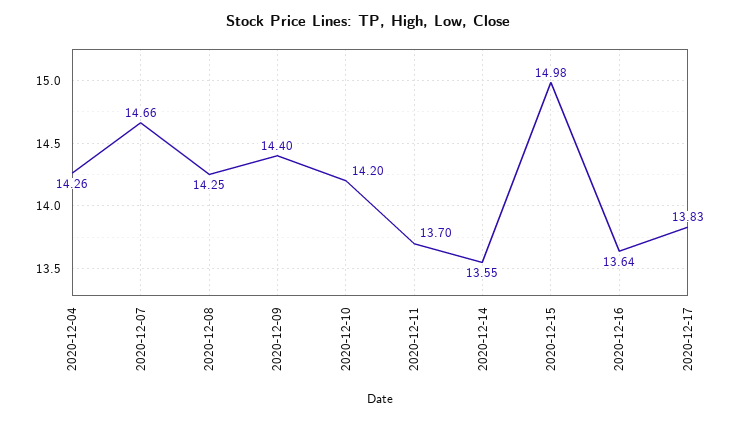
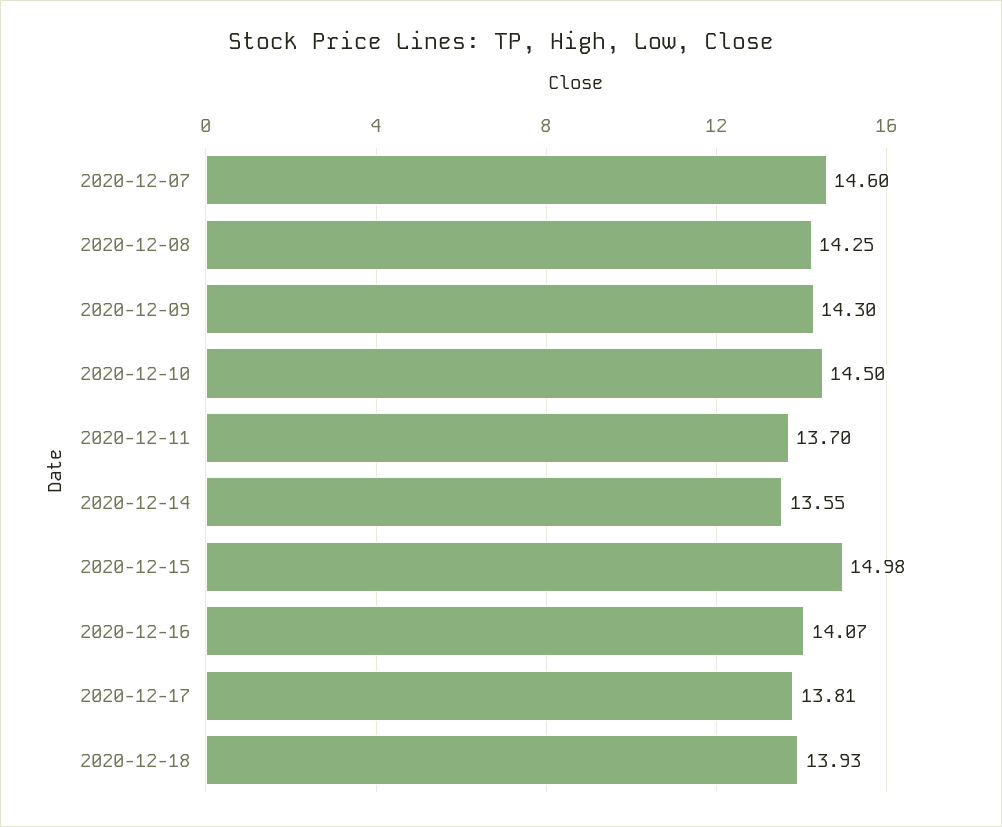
2020-12-04: 14.26 -> none
2020-12-07: 14.66 -> 14.6
2020-12-09: 14.4 -> 14.3
2020-12-10: 14.2 -> 14.5
2020-12-16: 13.64 -> 14.07
2020-12-17: 13.83 -> 13.81
2020-12-18: none -> 13.93

